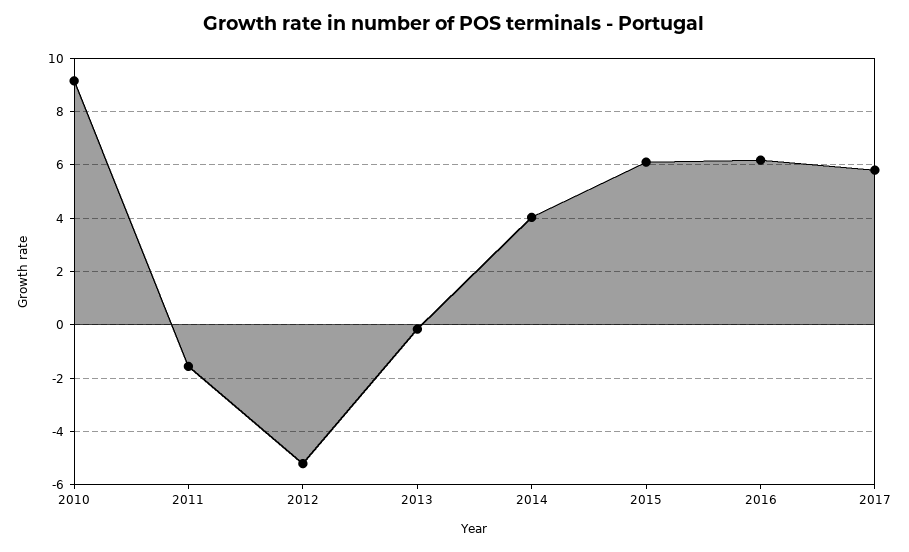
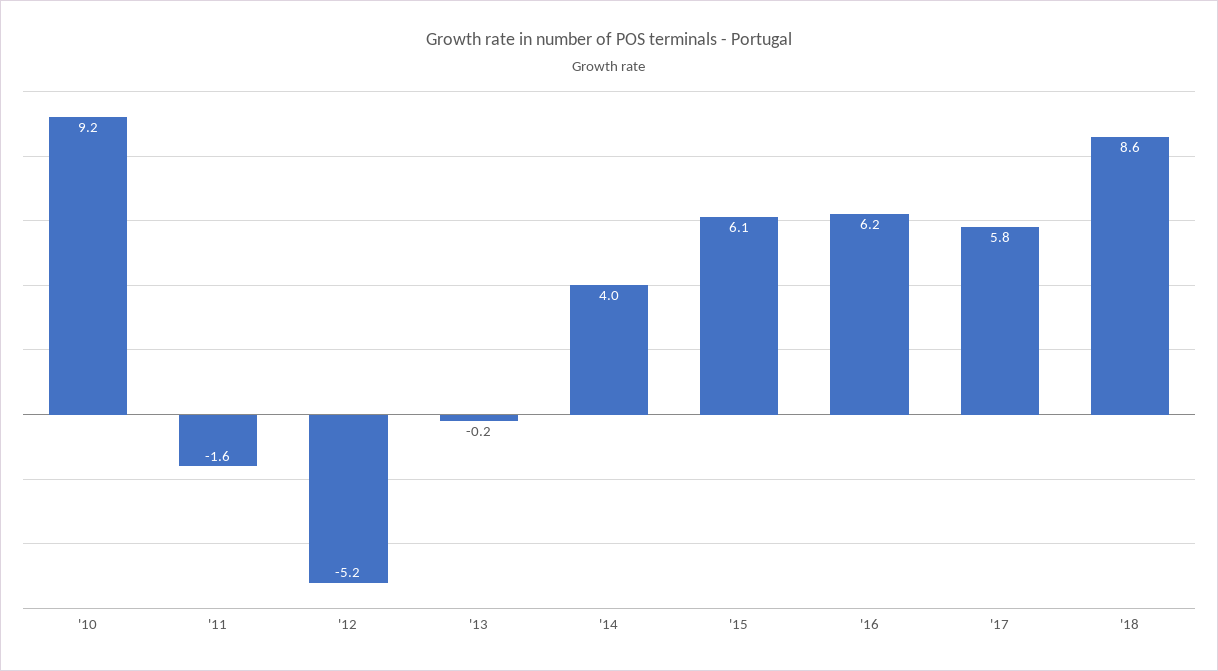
'18: none -> 8.6

